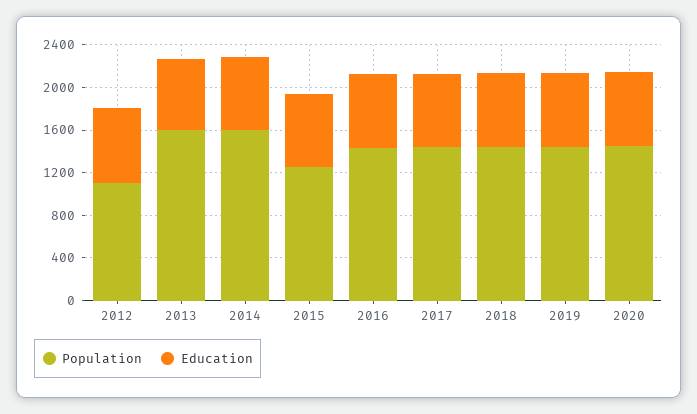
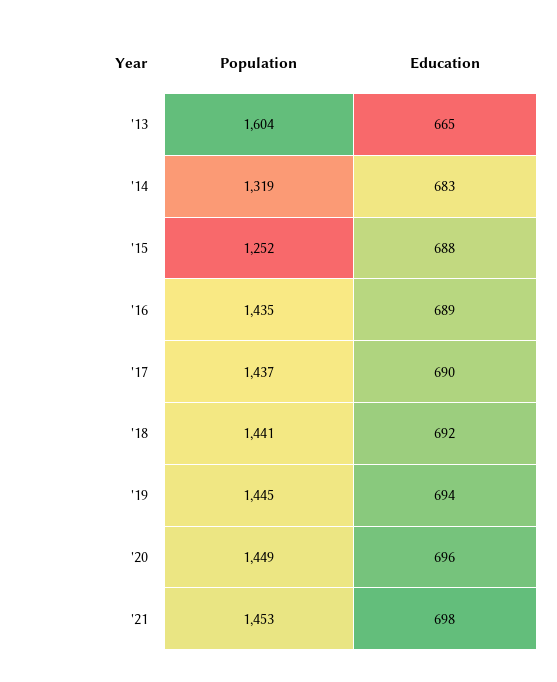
Population, 2012: 1100 -> none
Education, 2012: 700 -> none
Population, 2014: 1600 -> 1319
Population, '21: none -> 1453
Education, '21: none -> 698

